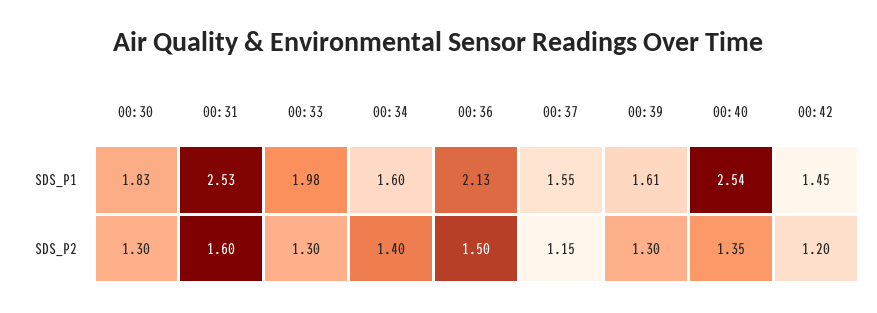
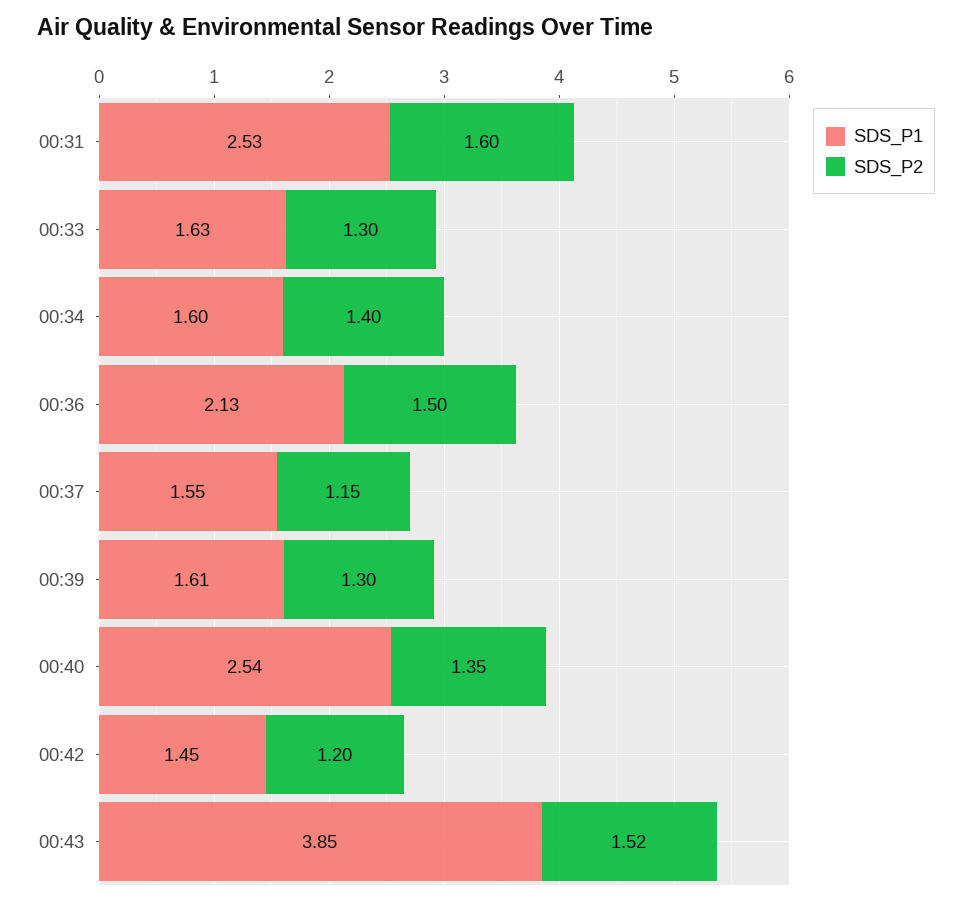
SDS_P1, 00:30: 1.83 -> none
SDS_P1, 00:33: 1.98 -> 1.63
SDS_P2, 00:30: 1.3 -> none
SDS_P1, 00:43: none -> 3.85
SDS_P2, 00:43: none -> 1.52

